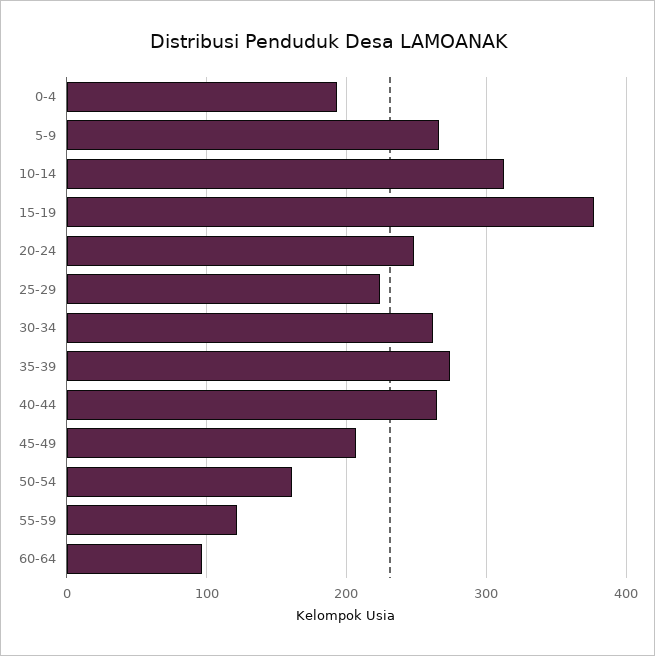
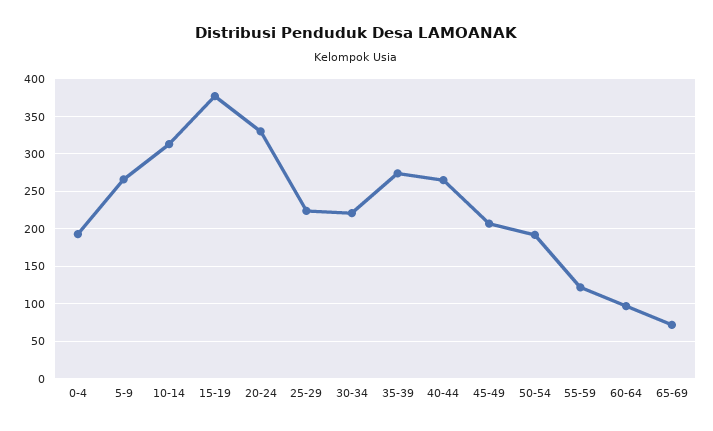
20-24: 250 -> 330
30-34: 260 -> 220
50-54: 160 -> 190
65-69: none -> 70

